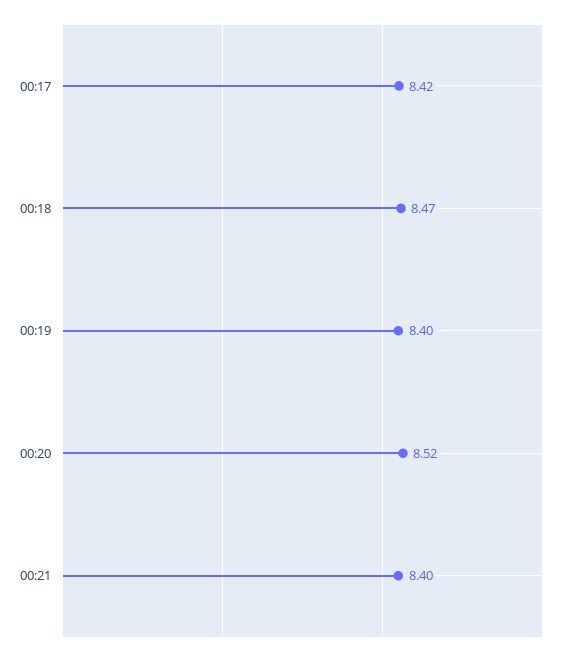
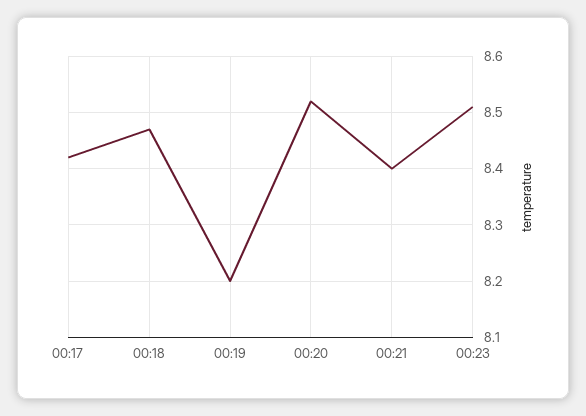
00:19: 8.4 -> 8.2
00:23: none -> 8.5

